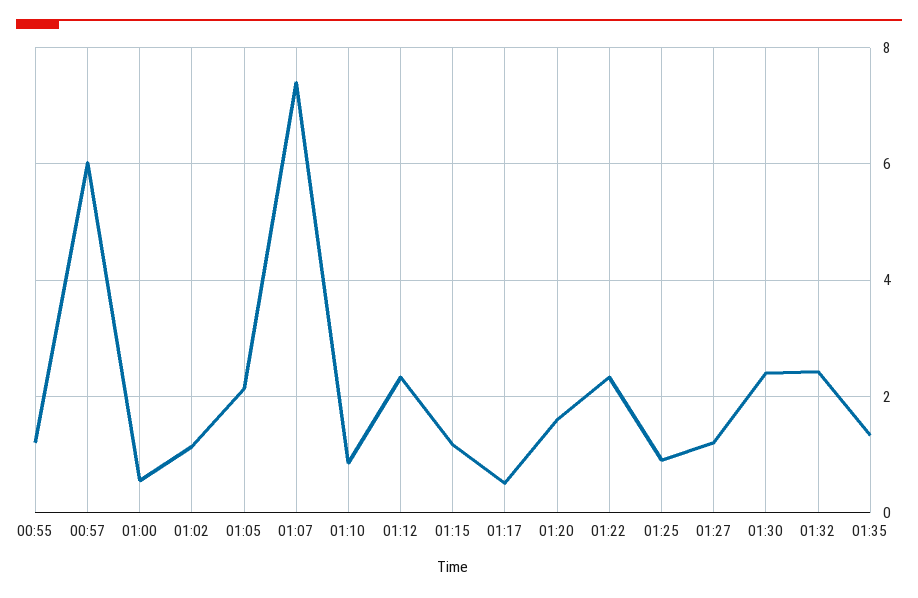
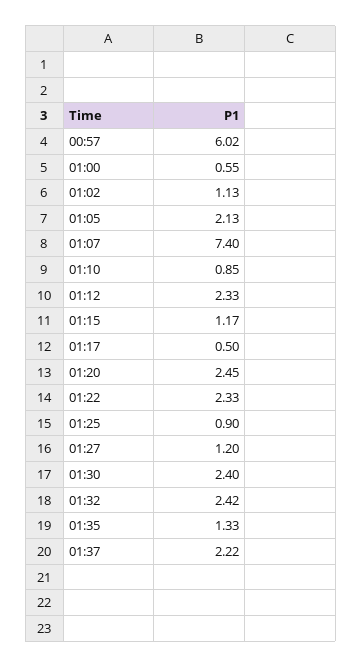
00:55: 1.2 -> none
01:20: 1.6 -> 2.45
01:37: none -> 2.22

